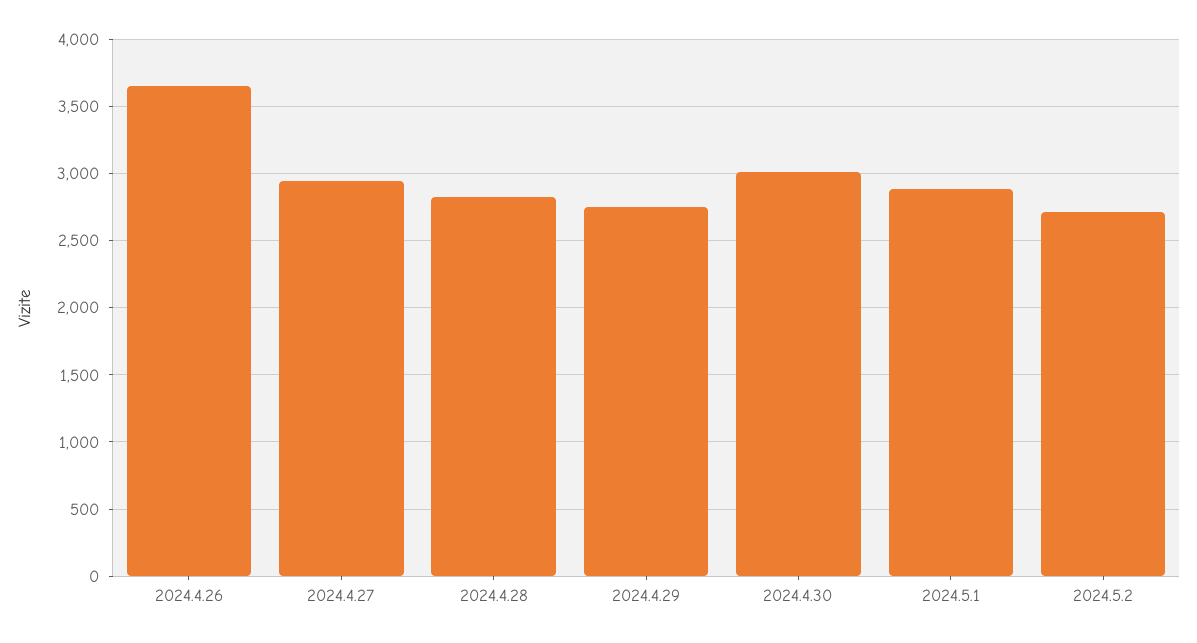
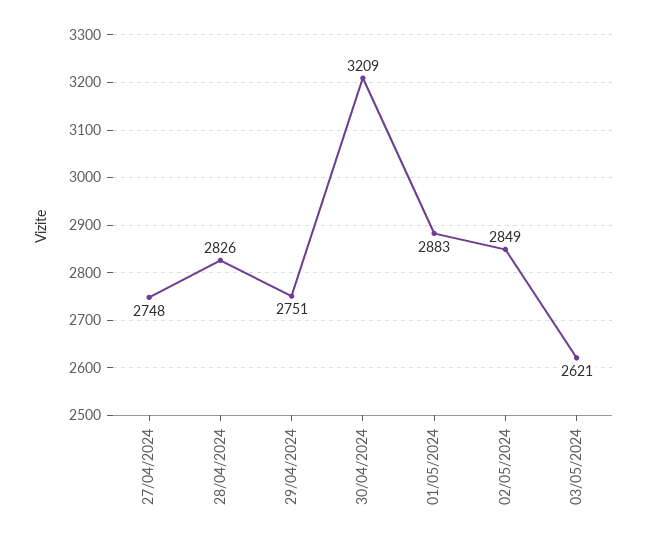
2024.4.26: 3650 -> none
2024.4.27: 2950 -> 2748
2024.4.30: 3000 -> 3209
2024.5.2: 2700 -> 2849
03/05/2024: none -> 2621

